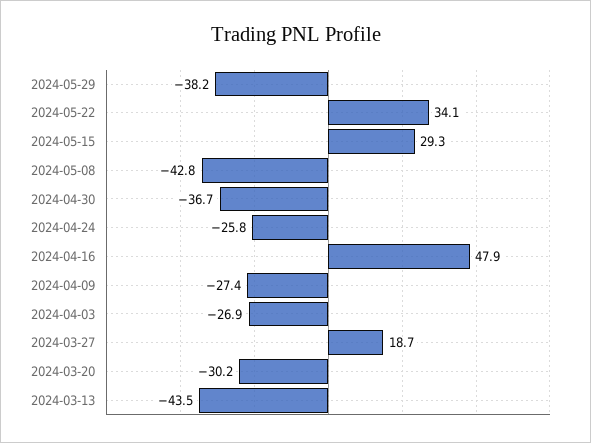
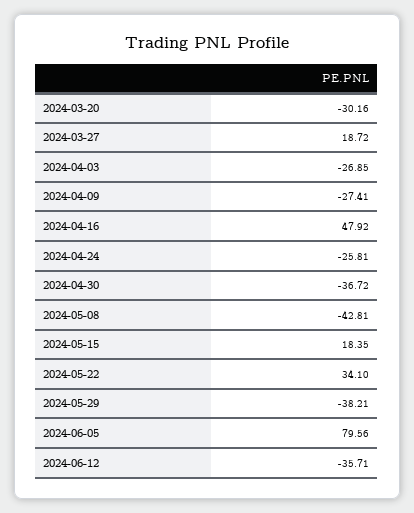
2024-05-15: 29.3 -> 18.35
2024-03-13: -43.5 -> none
2024-06-05: none -> 79.56
2024-06-12: none -> -35.71

